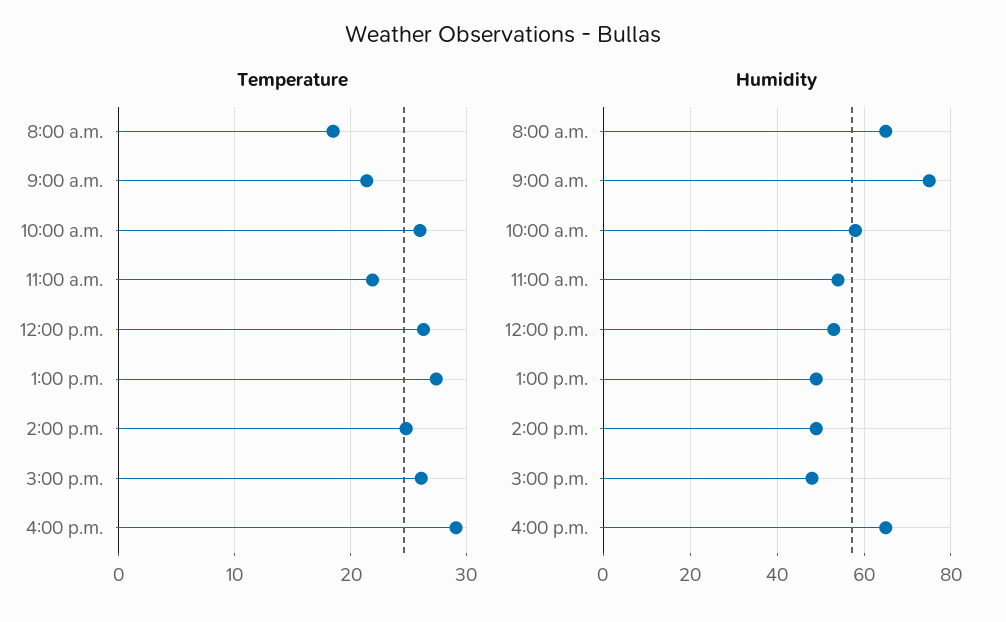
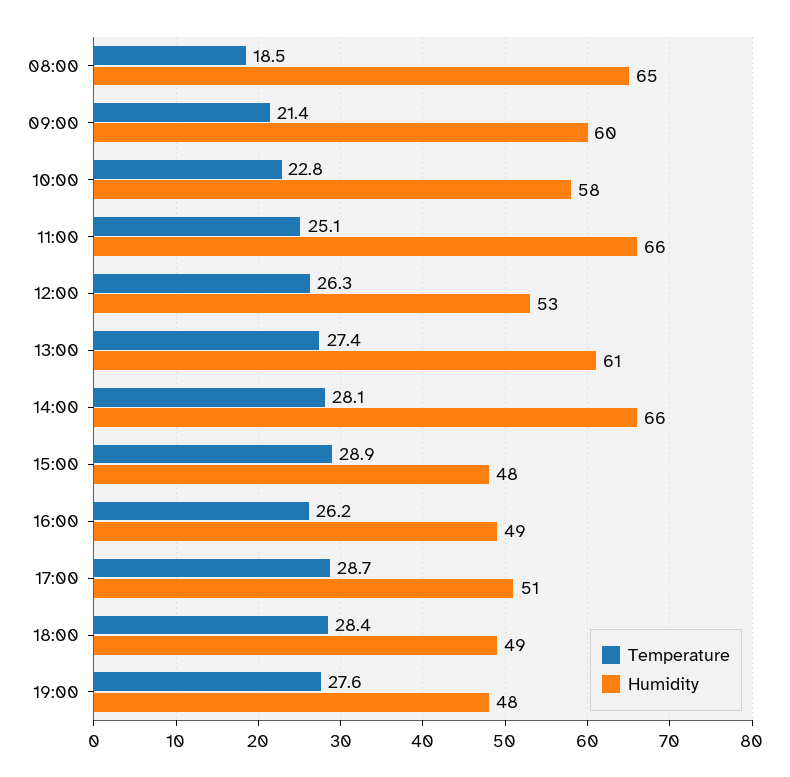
Temperature, 10:00 a.m.: 26 -> 22.8
Temperature, 11:00 a.m.: 22 -> 25.1
Temperature, 2:00 p.m.: 25 -> 28.1
Temperature, 3:00 p.m.: 26 -> 28.9
Temperature, 4:00 p.m.: 29 -> 26.2
Humidity, 9:00 a.m.: 75 -> 60
Humidity, 11:00 a.m.: 55 -> 66
Humidity, 1:00 p.m.: 50 -> 61
Humidity, 2:00 p.m.: 50 -> 66
Humidity, 4:00 p.m.: 65 -> 49
Temperature, 17:00: none -> 28.7
Humidity, 17:00: none -> 51
Temperature, 18:00: none -> 28.4
Humidity, 18:00: none -> 49
Temperature, 19:00: none -> 27.6
Humidity, 19:00: none -> 48

